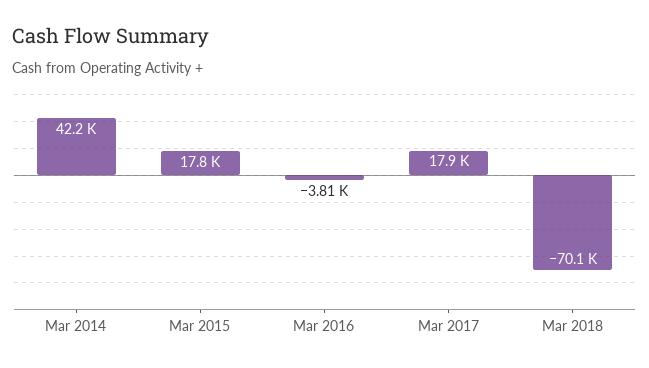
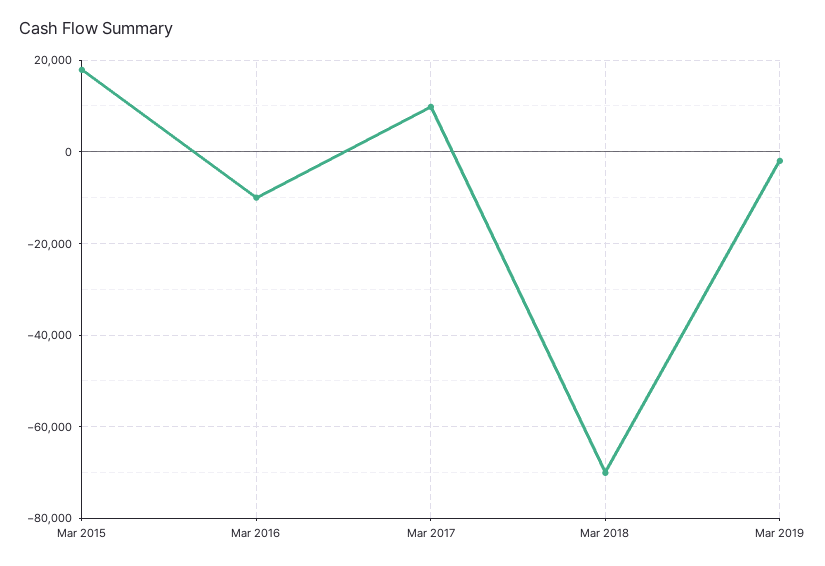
Mar 2014: 42200 -> none
Mar 2016: -3810 -> -10000
Mar 2017: 17900 -> 10000
Mar 2019: none -> -2000

